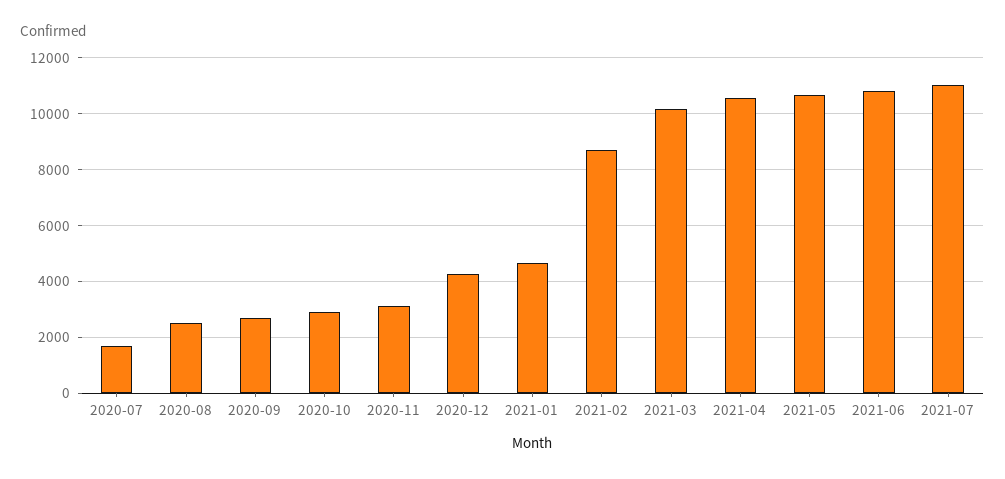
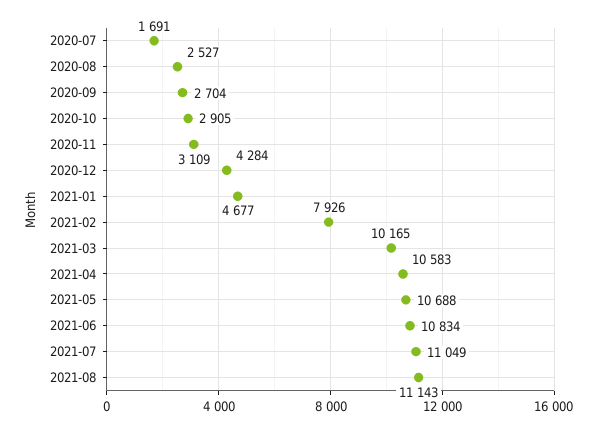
2021-02: 8750 -> 7926
2021-08: none -> 11143

